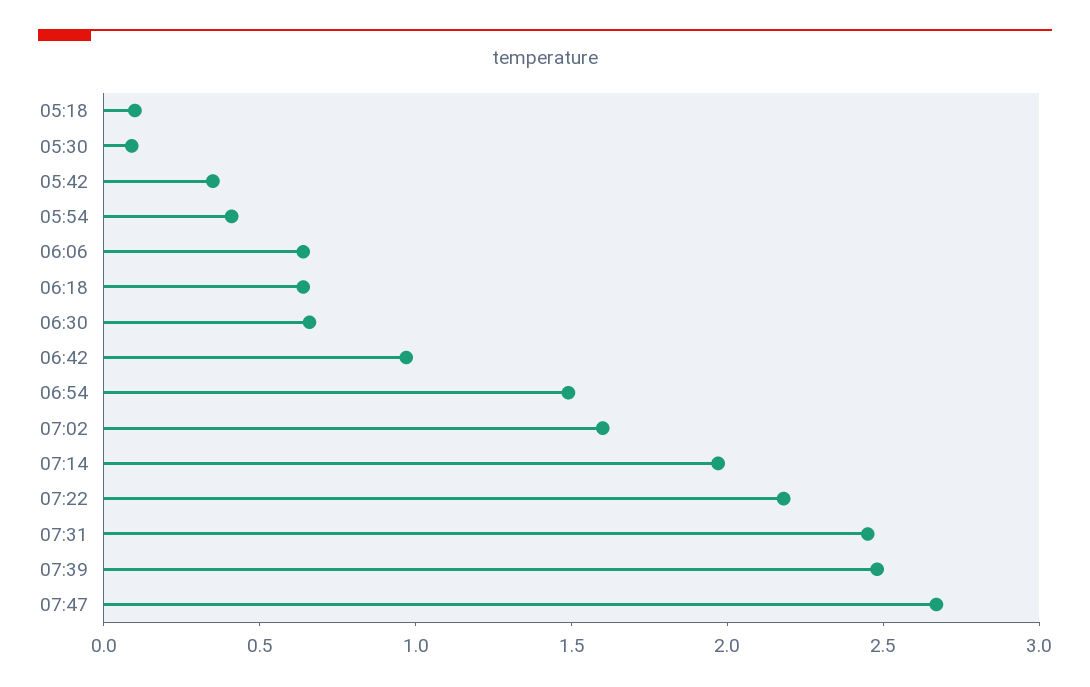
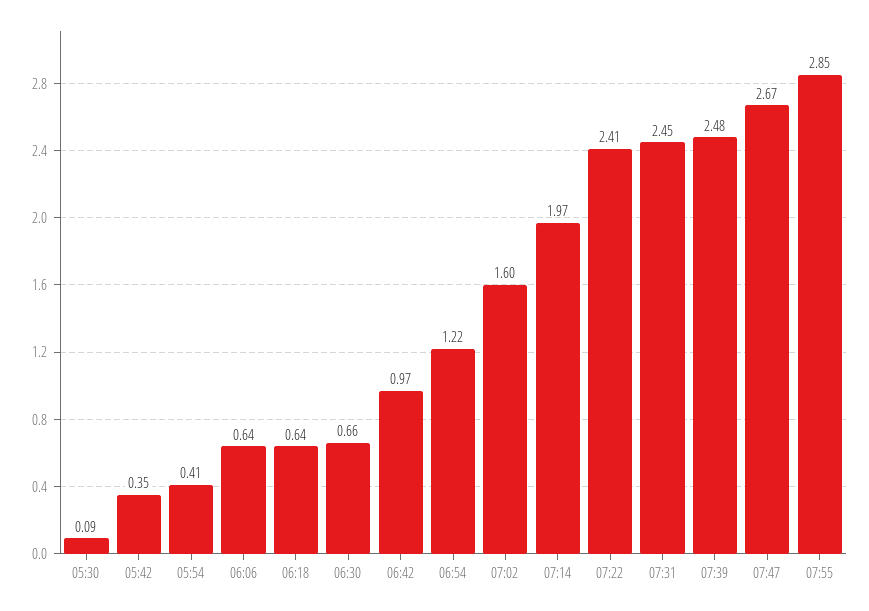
05:18: 0.1 -> none
06:54: 1.5 -> 1.22
07:22: 2.2 -> 2.41
07:55: none -> 2.85

